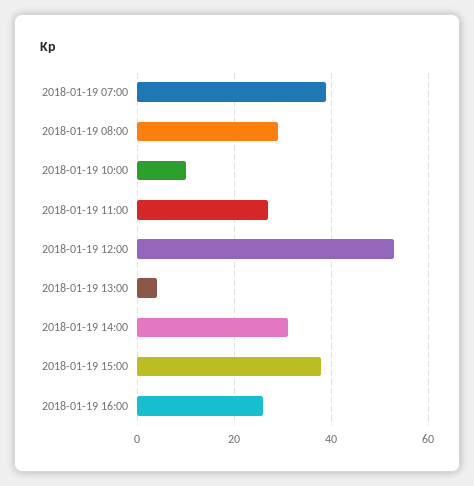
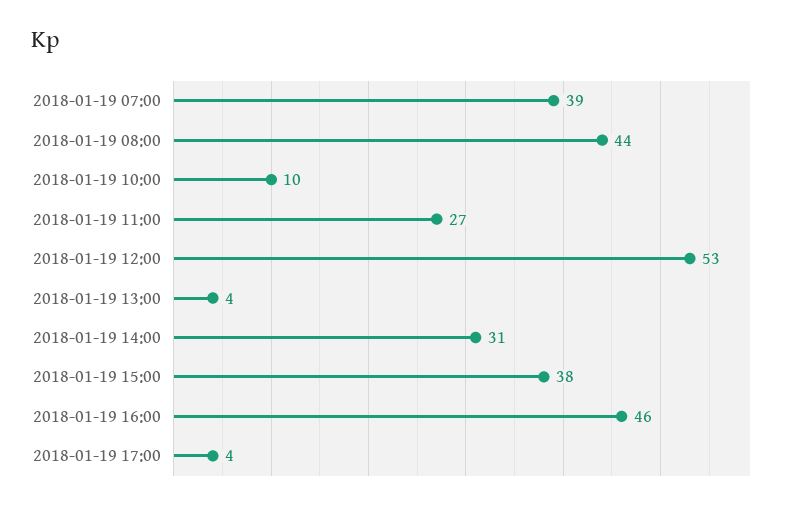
2018-01-19 08:00: 30 -> 44
2018-01-19 16:00: 25 -> 46
2018-01-19 17:00: none -> 4

